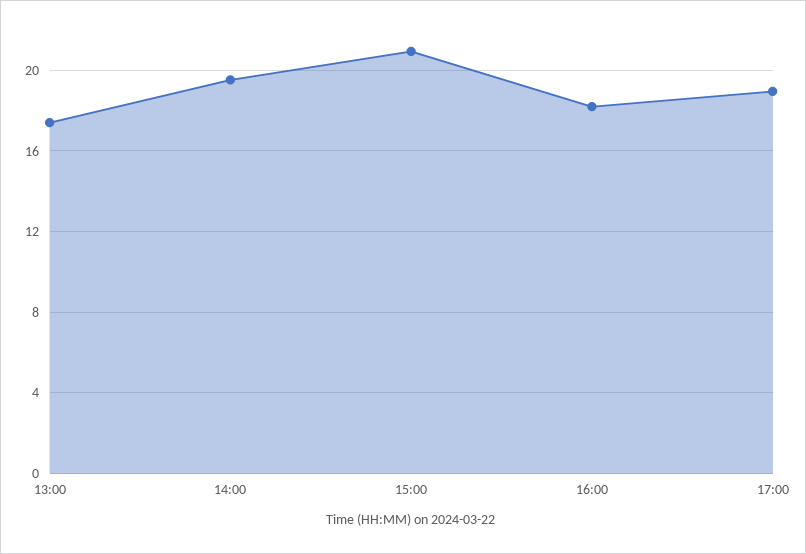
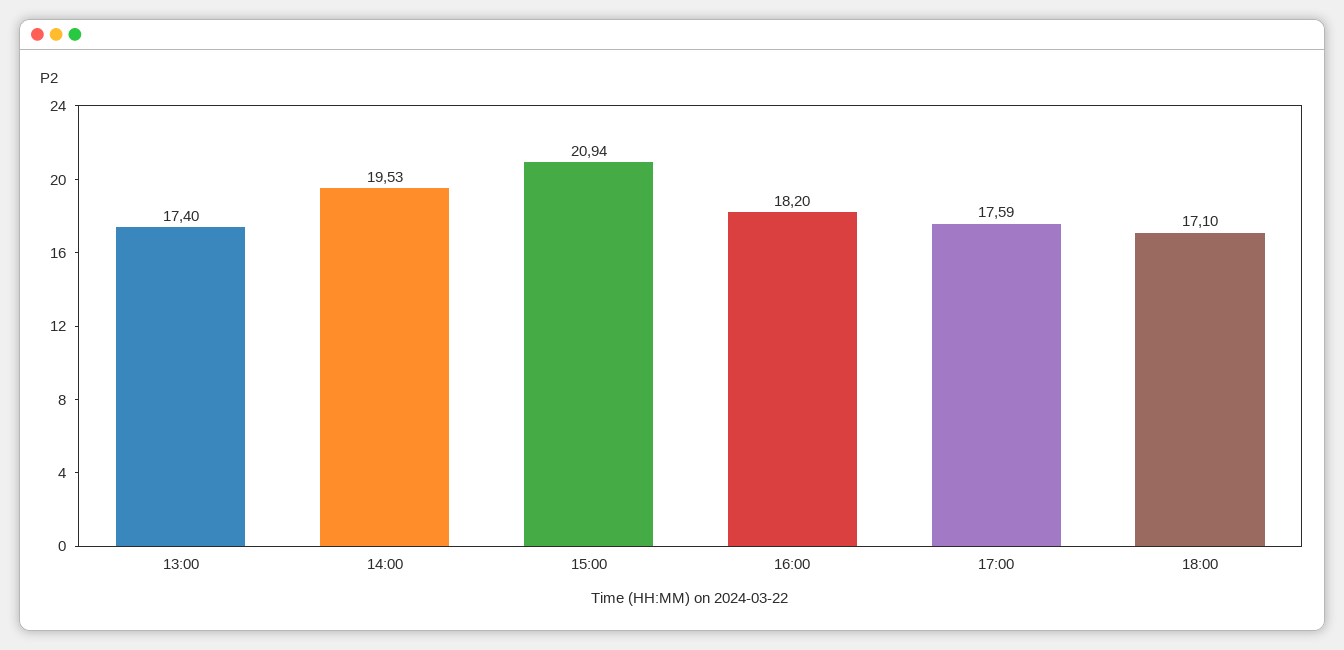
17:00: 19 -> 17.59
18:00: none -> 17.1

